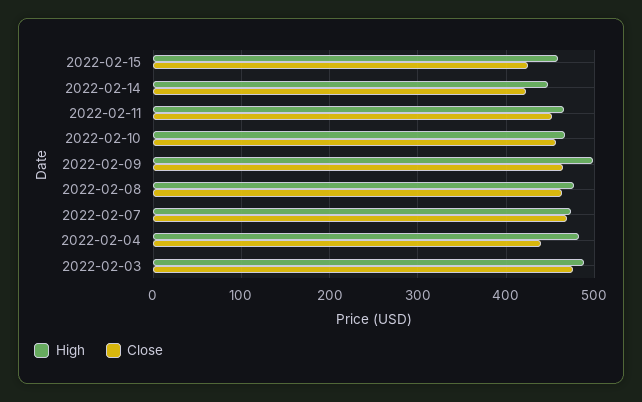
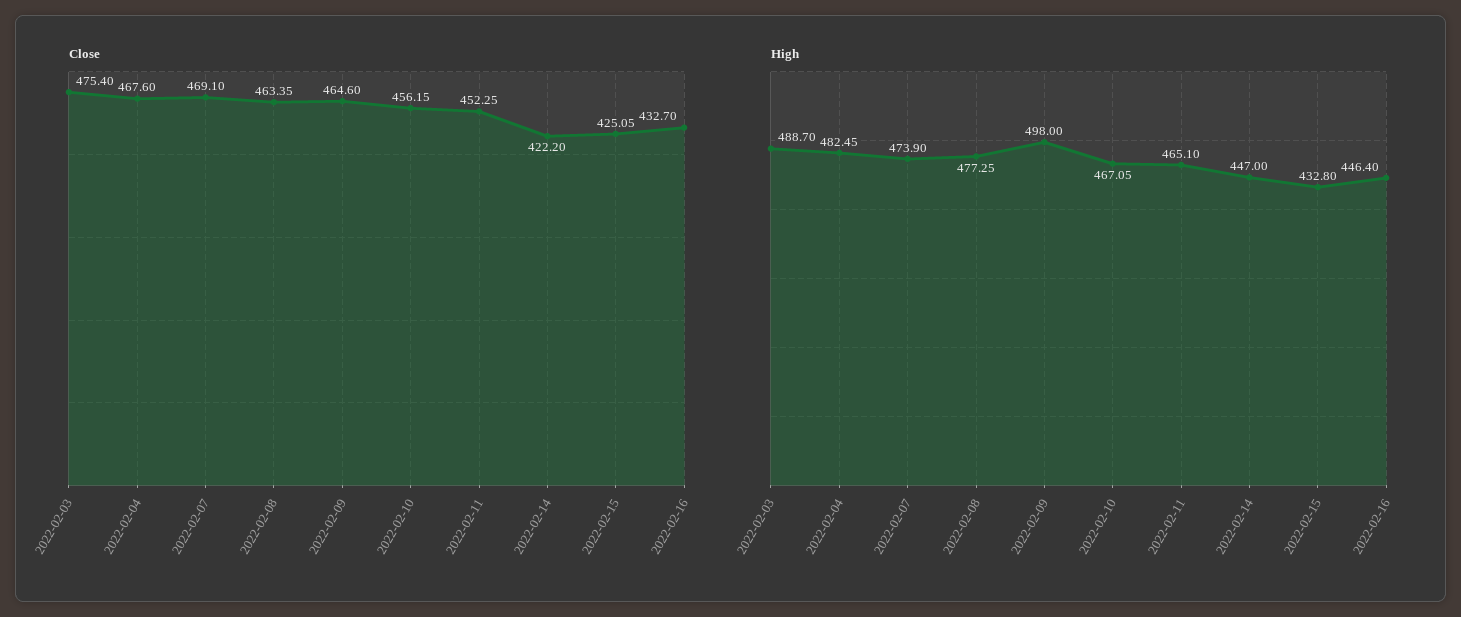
High, 2022-02-15: 460 -> 432.8
Close, 2022-02-04: 440 -> 467.6
Close, 2022-02-16: none -> 432.7
High, 2022-02-16: none -> 446.4

